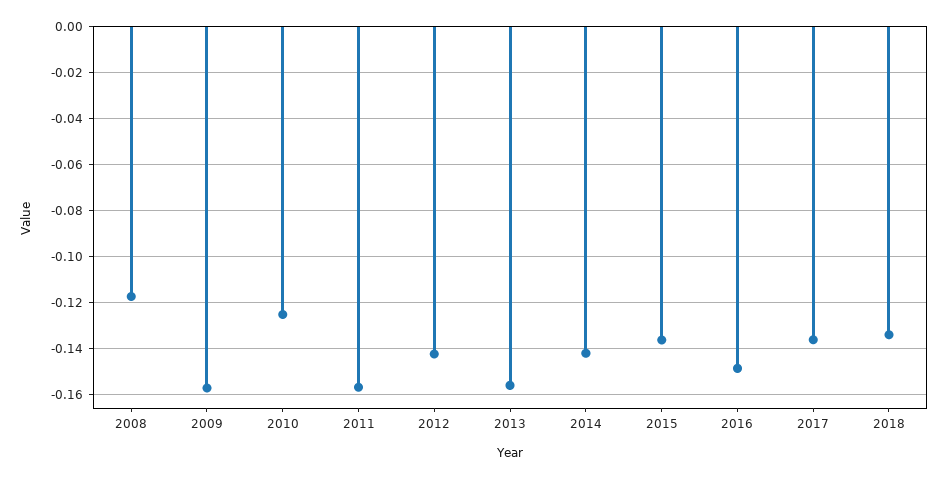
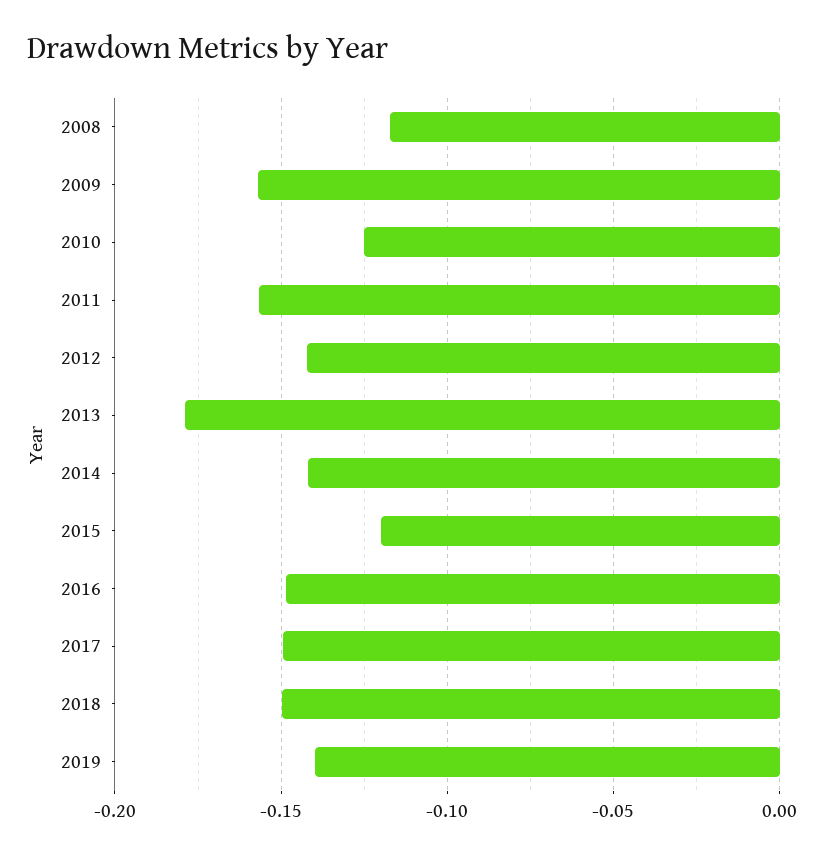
2013: -0.155 -> -0.18
2015: -0.135 -> -0.12
2017: -0.135 -> -0.15
2018: -0.135 -> -0.15
2019: none -> -0.14

